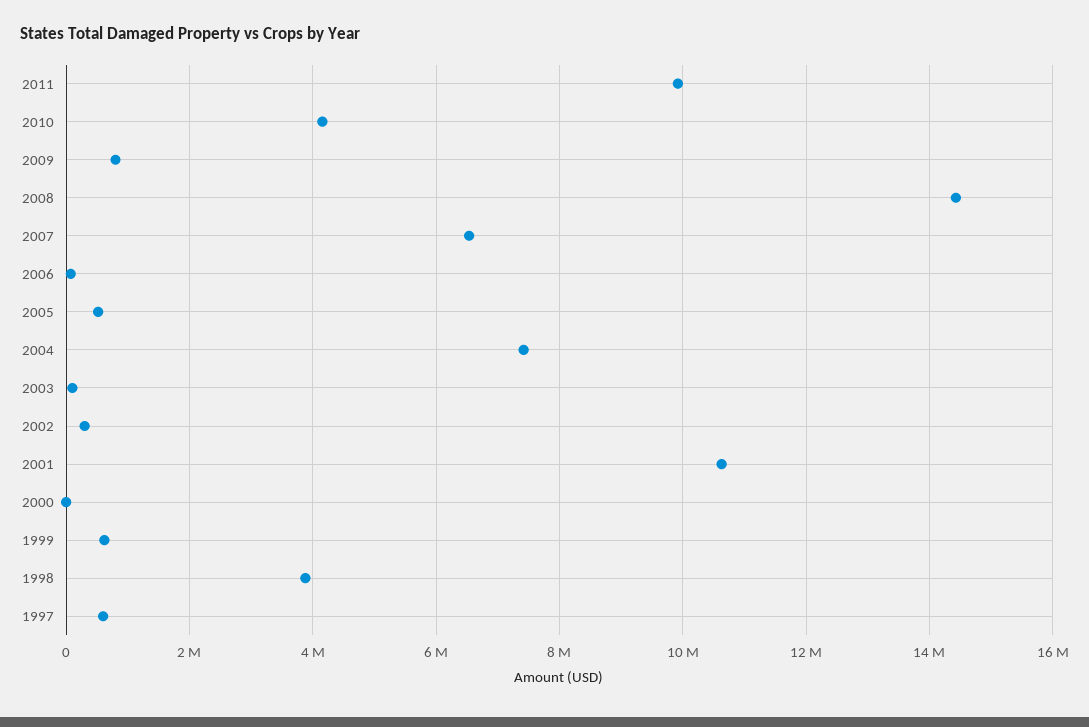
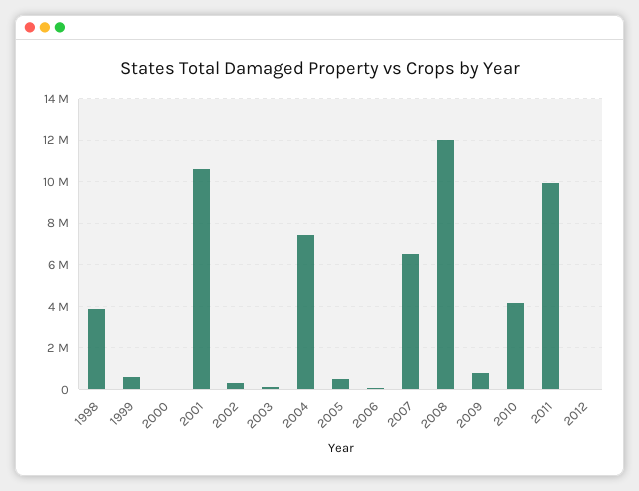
2008: 14400000 -> 12000000
1997: 600000 -> none
2012: none -> 0

